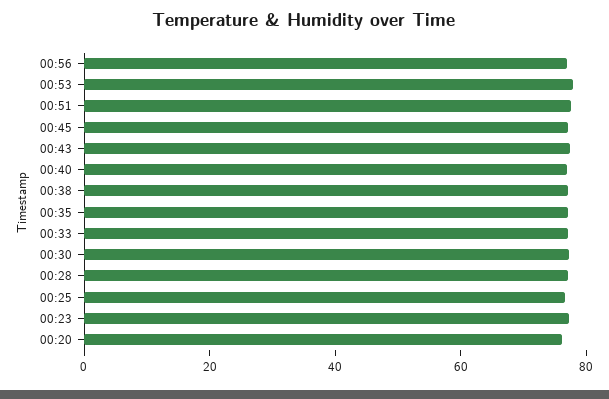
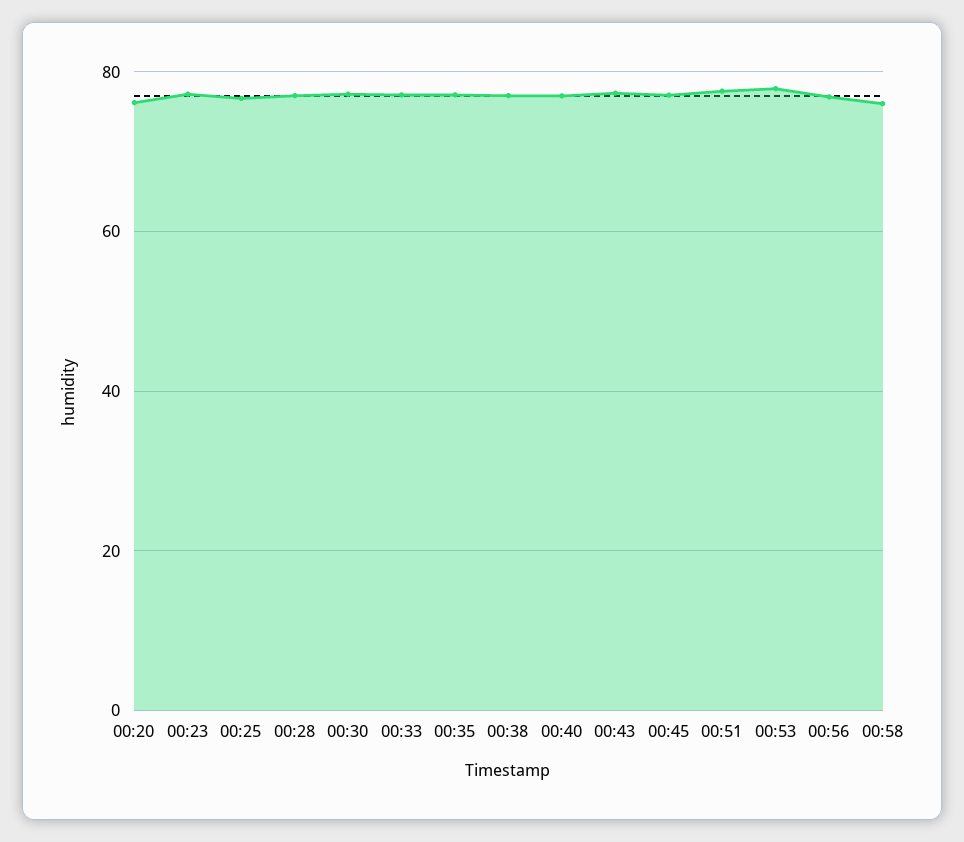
00:58: none -> 76

